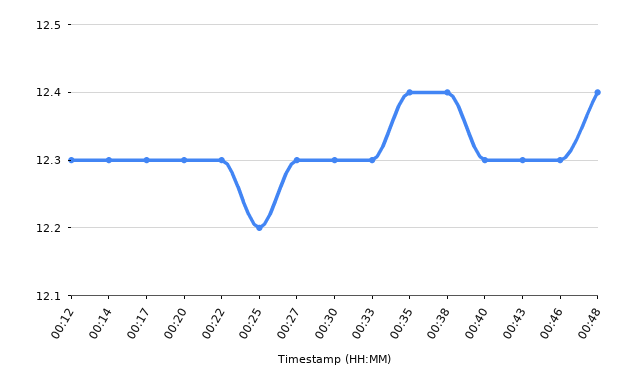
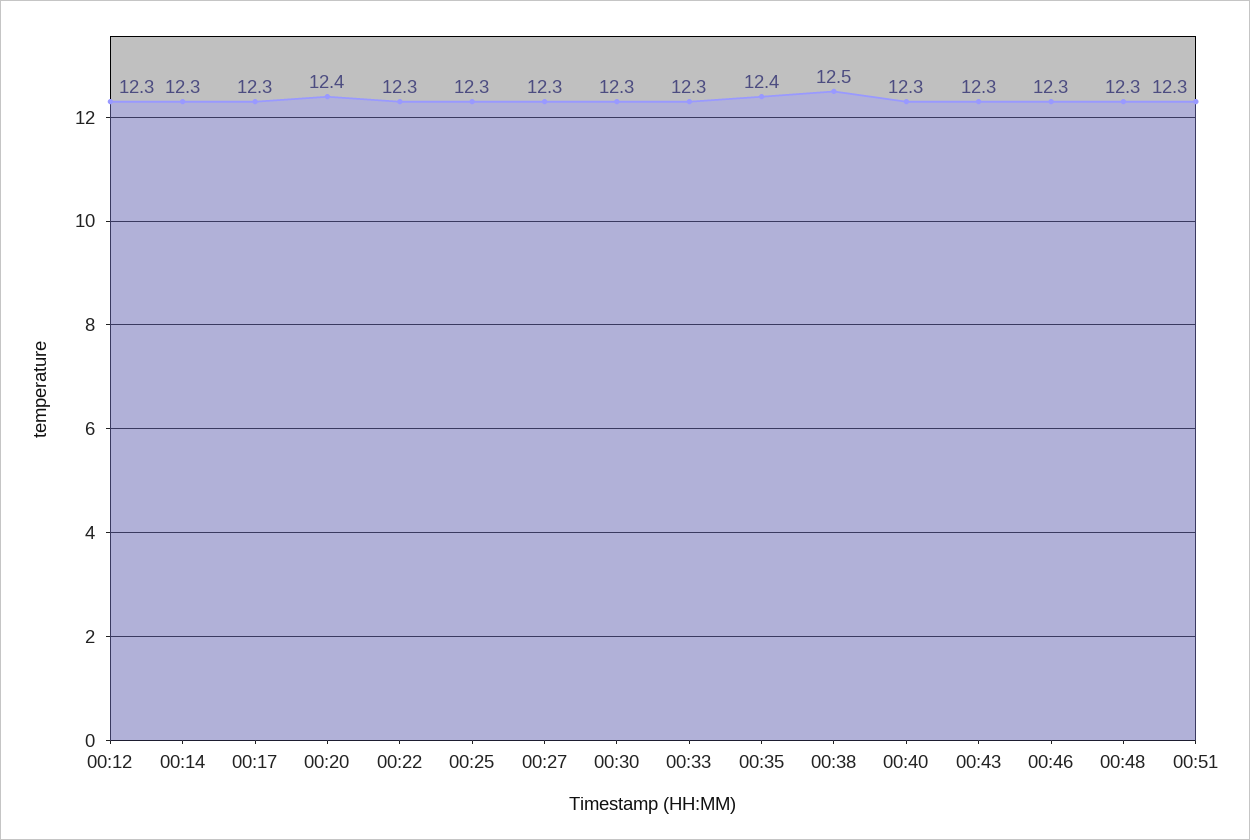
00:20: 12.3 -> 12.4
00:25: 12.2 -> 12.3
00:38: 12.4 -> 12.5
00:48: 12.4 -> 12.3
00:51: none -> 12.3

